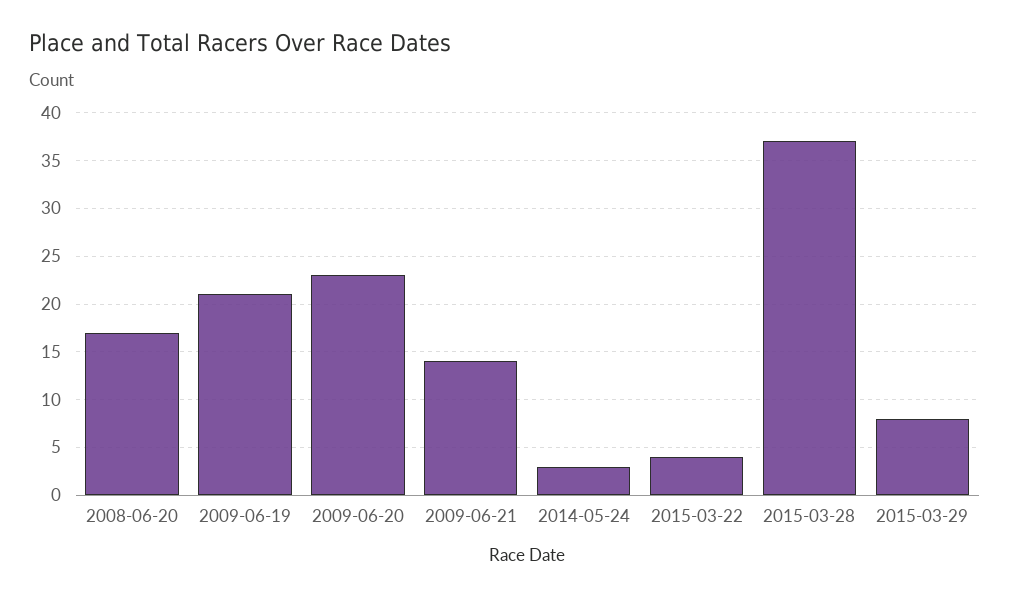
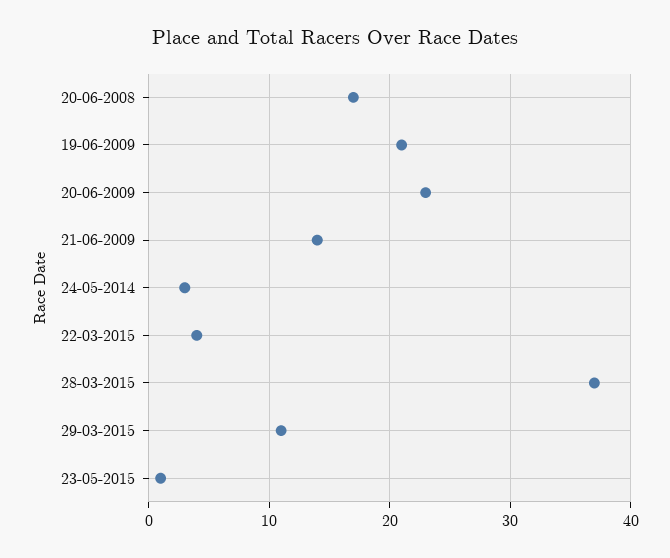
2015-03-29: 8 -> 11
23-05-2015: none -> 1

